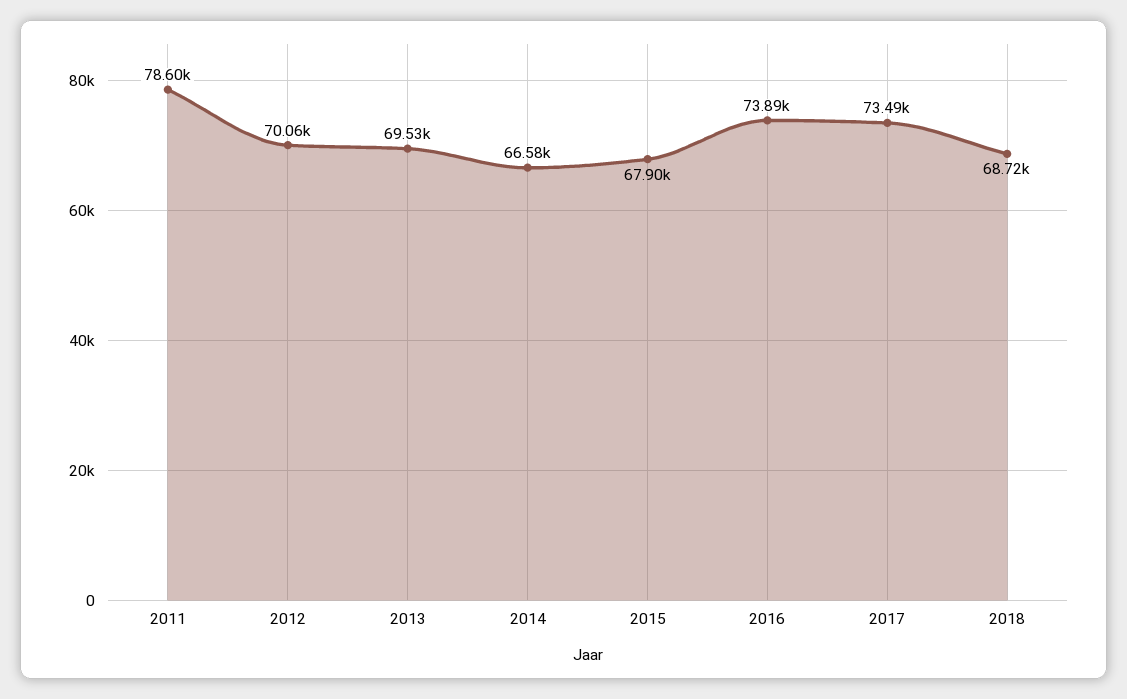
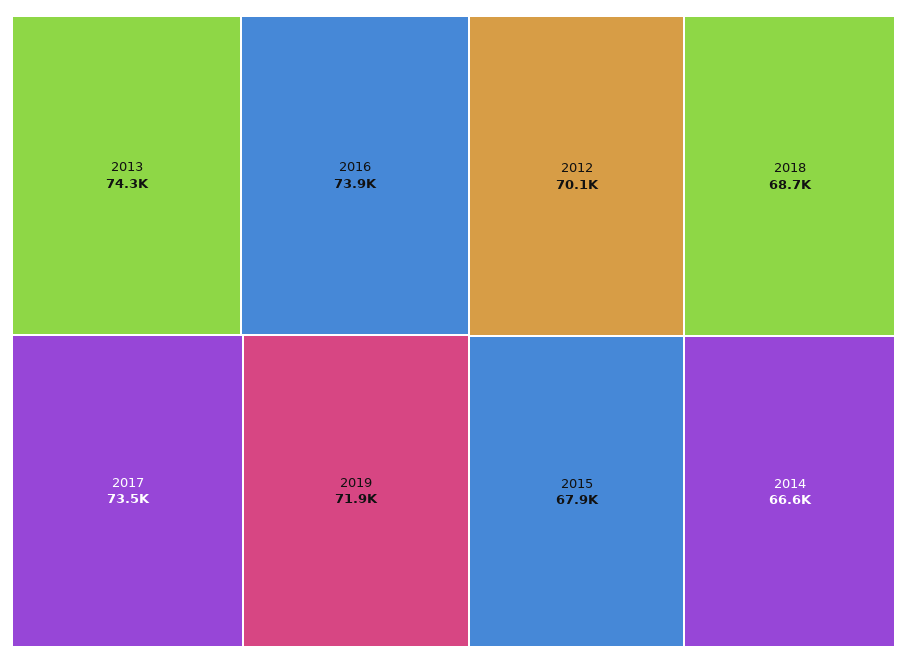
2011: 78600 -> none
2013: 69530 -> 74300
2019: none -> 71900

